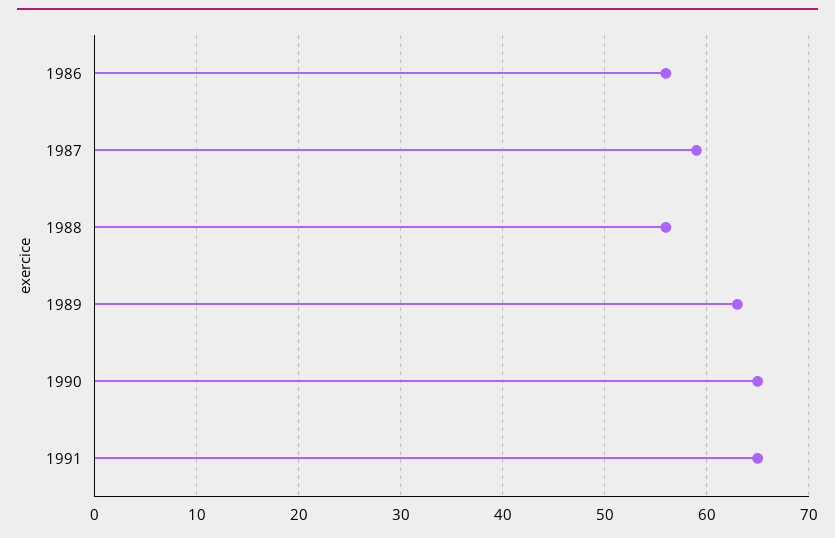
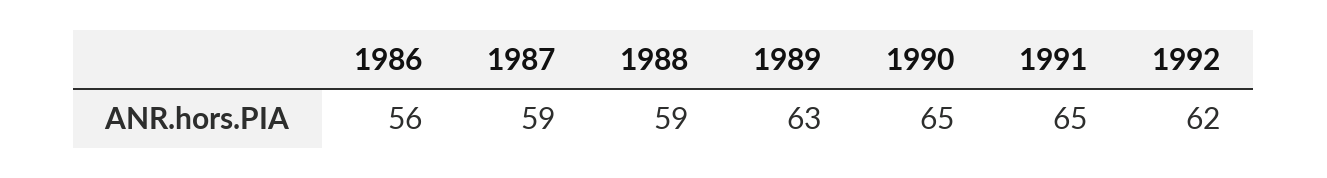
1988: 56 -> 59
1992: none -> 62

